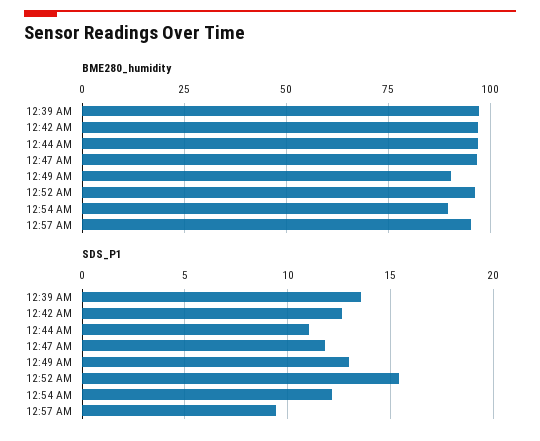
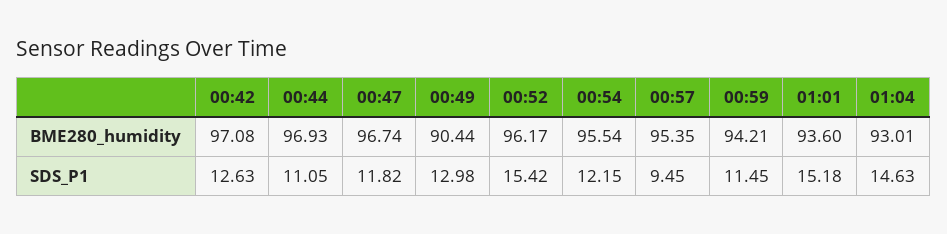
BME280_humidity, 12:39 AM: 97.5 -> none
BME280_humidity, 12:54 AM: 90 -> 95.54
SDS_P1, 12:39 AM: 13.5 -> none
BME280_humidity, 00:59: none -> 94.21
BME280_humidity, 01:01: none -> 93.6
BME280_humidity, 01:04: none -> 93.01
SDS_P1, 00:59: none -> 11.45
SDS_P1, 01:01: none -> 15.18
SDS_P1, 01:04: none -> 14.63

